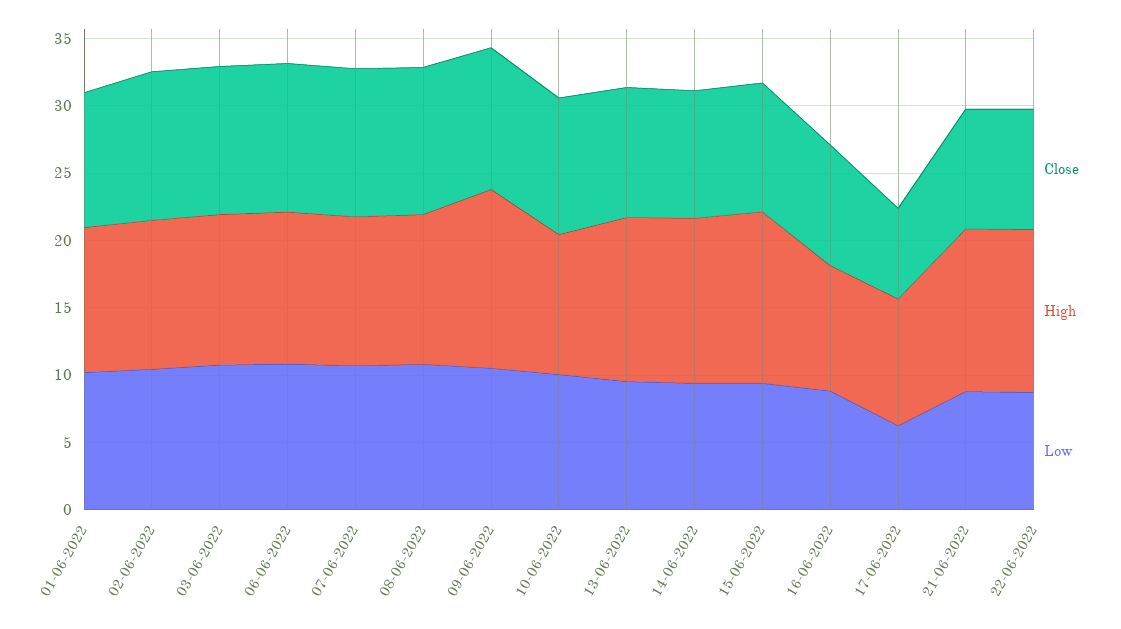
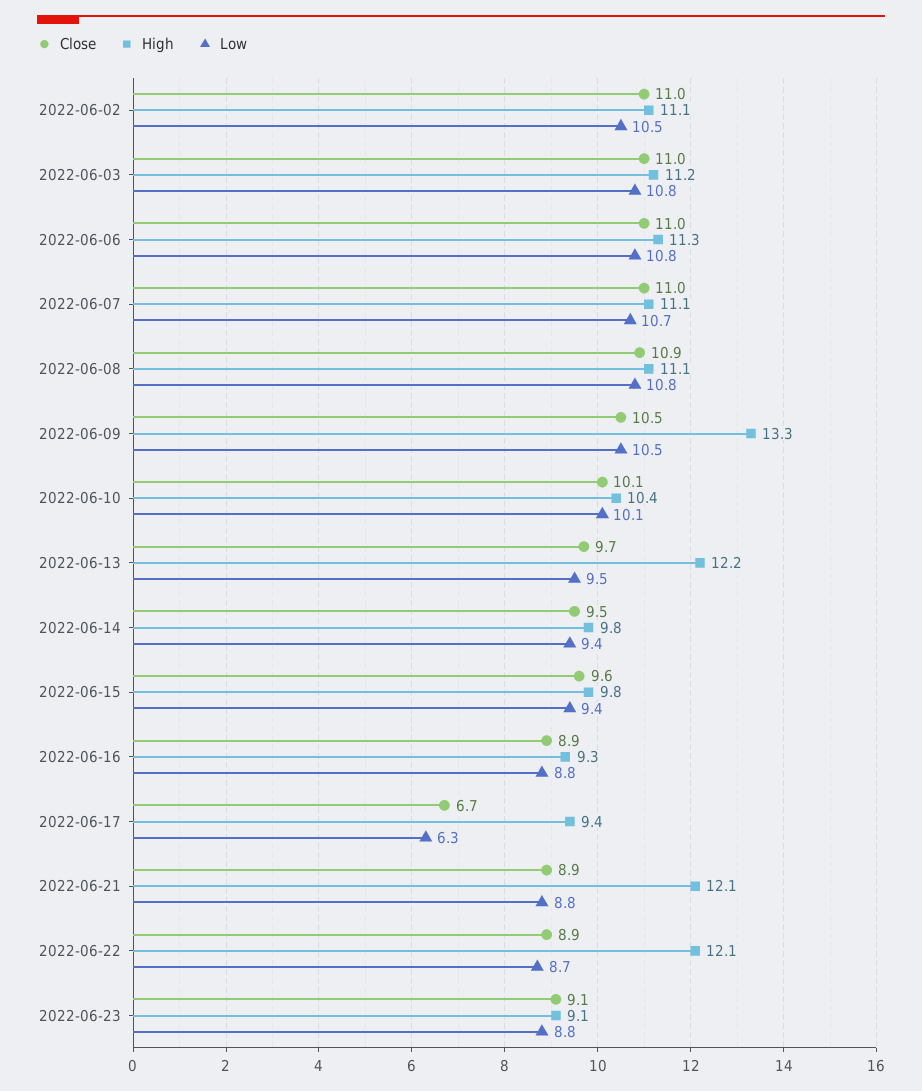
Close, 01-06-2022: 10 -> none
High, 01-06-2022: 11 -> none
Low, 01-06-2022: 10 -> none
High, 14-06-2022: 12 -> 9.8
High, 15-06-2022: 13 -> 9.8
Close, 2022-06-23: none -> 9.1
High, 2022-06-23: none -> 9.1
Low, 2022-06-23: none -> 8.8

